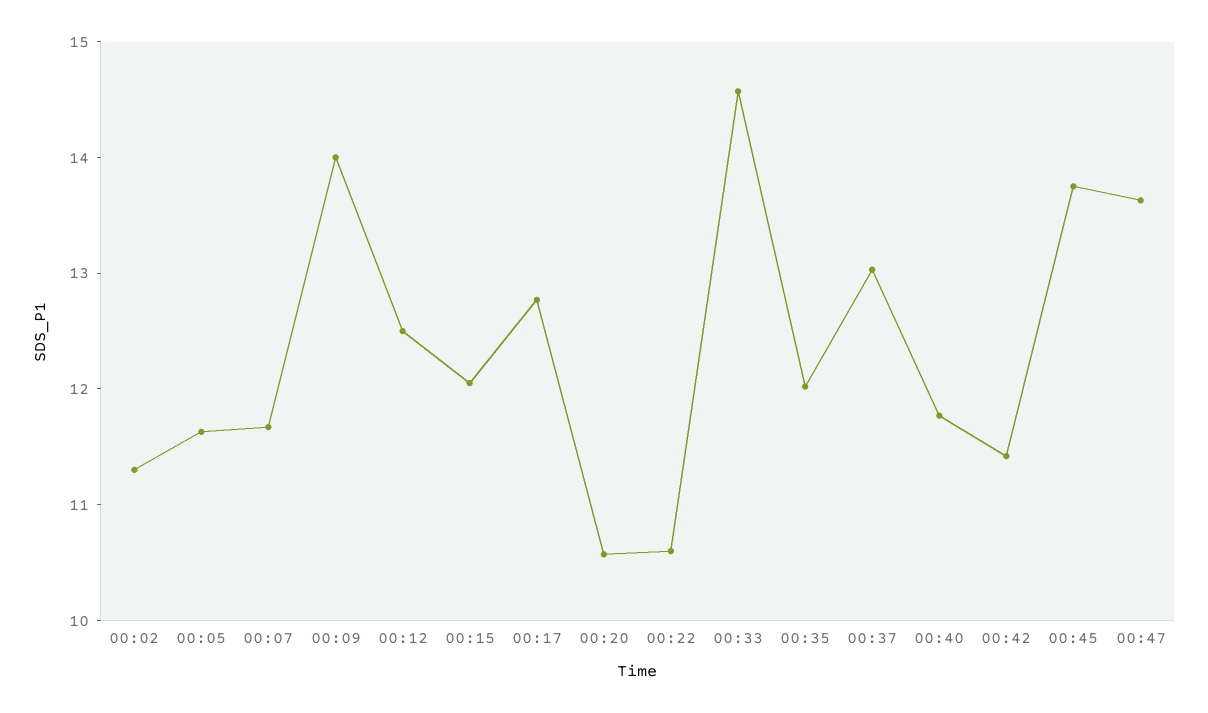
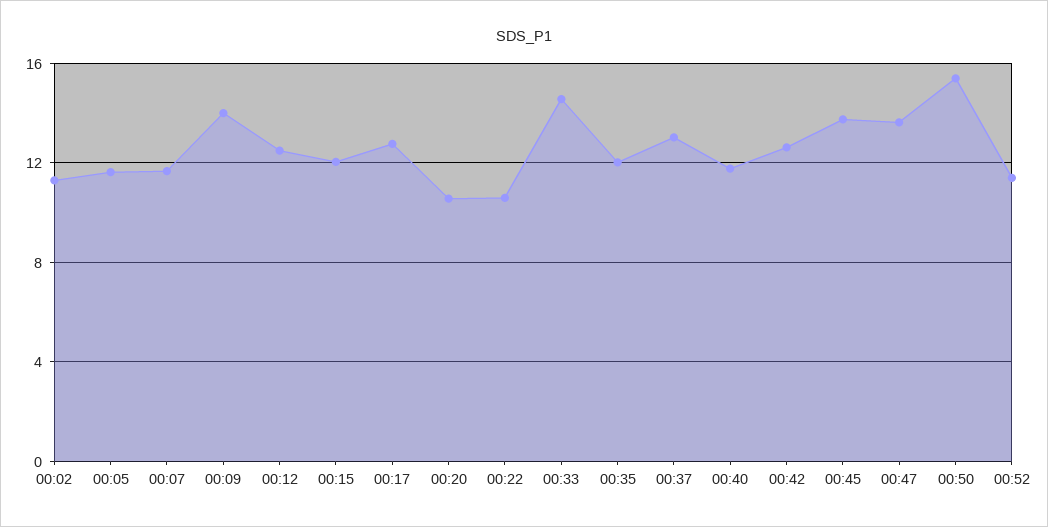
00:42: 11.4 -> 12.5
00:50: none -> 15.5
00:52: none -> 11.5

